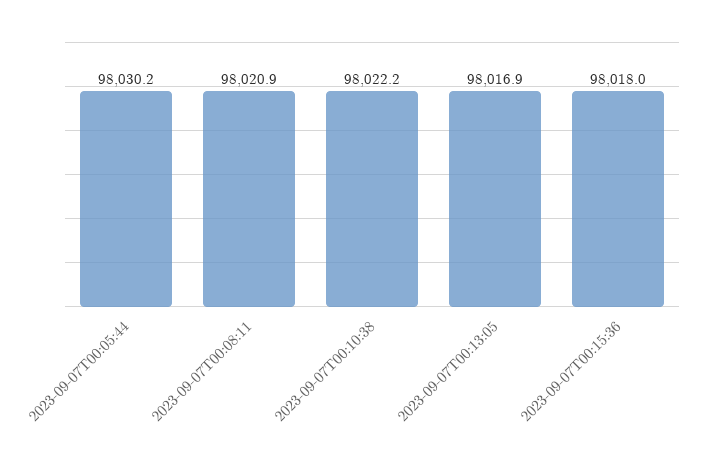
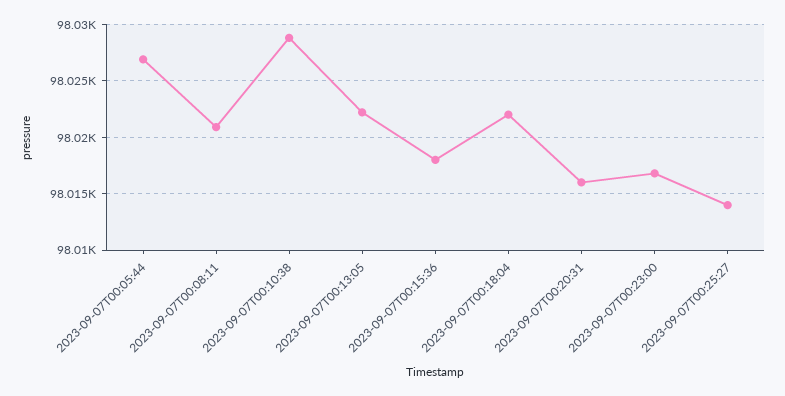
2023-09-07T00:05:44: 98030.2 -> 98027
2023-09-07T00:10:38: 98022.2 -> 98029
2023-09-07T00:13:05: 98016.9 -> 98022
2023-09-07T00:18:04: none -> 98022
2023-09-07T00:20:31: none -> 98016
2023-09-07T00:23:00: none -> 98017
2023-09-07T00:25:27: none -> 98014

